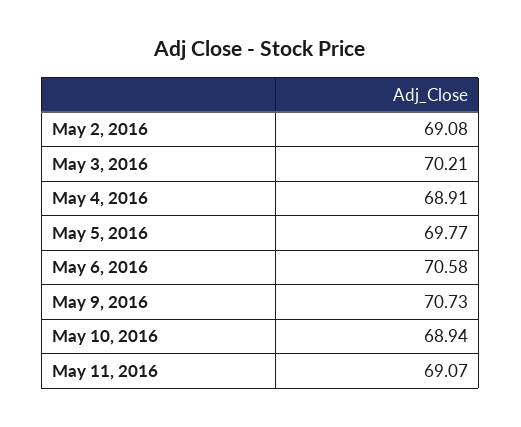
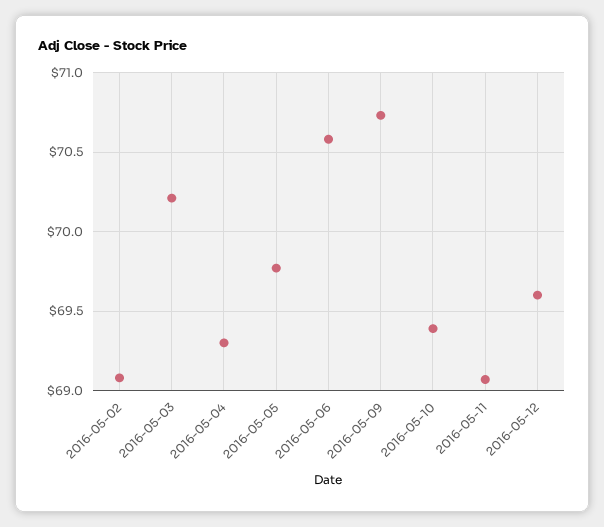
May 4, 2016: 68.91 -> 69.3
May 10, 2016: 68.94 -> 69.4
2016-05-12: none -> 69.6

